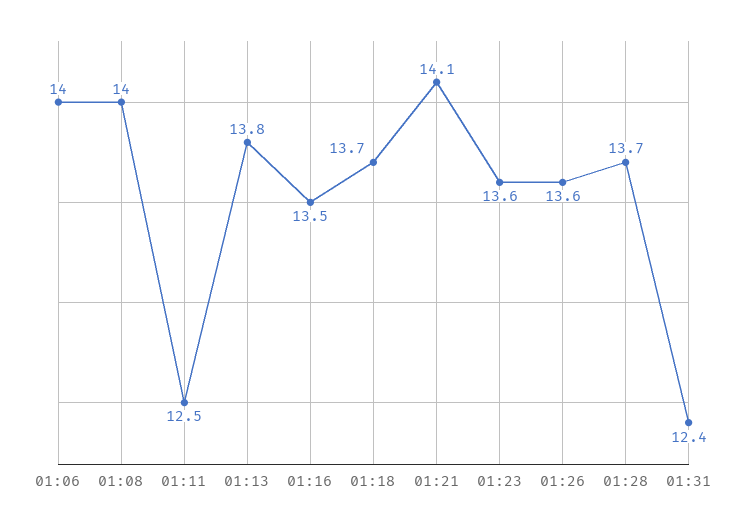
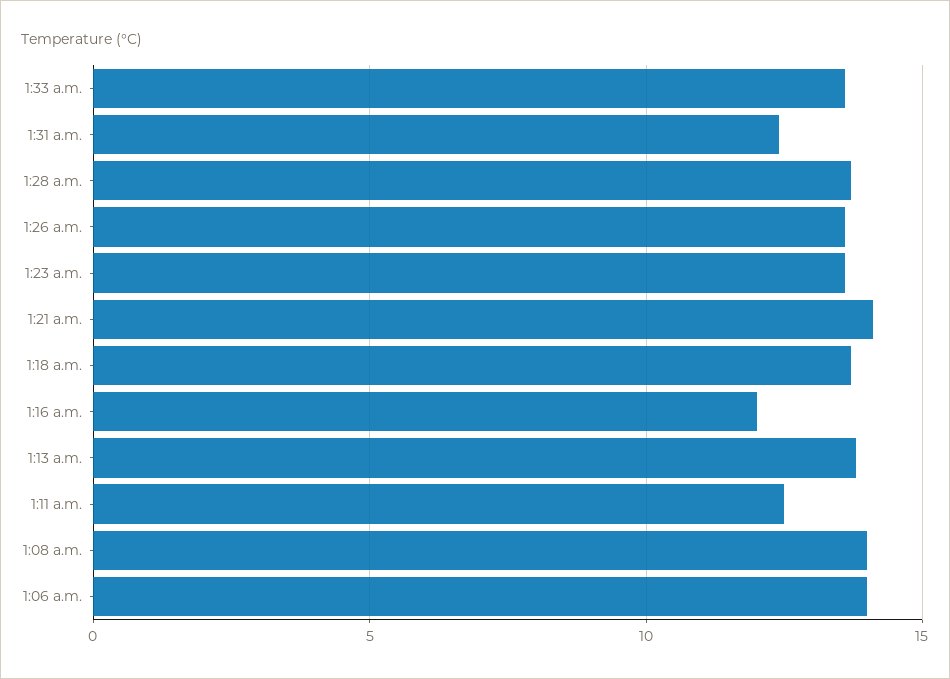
01:16: 13.5 -> 12
1:33 a.m.: none -> 13.5

